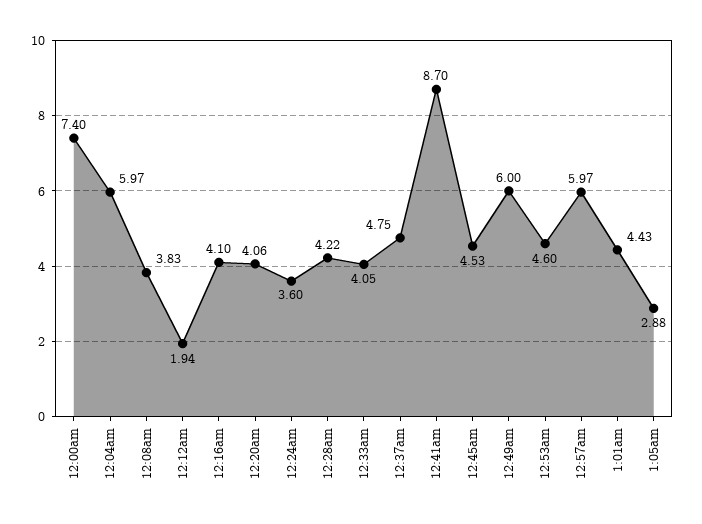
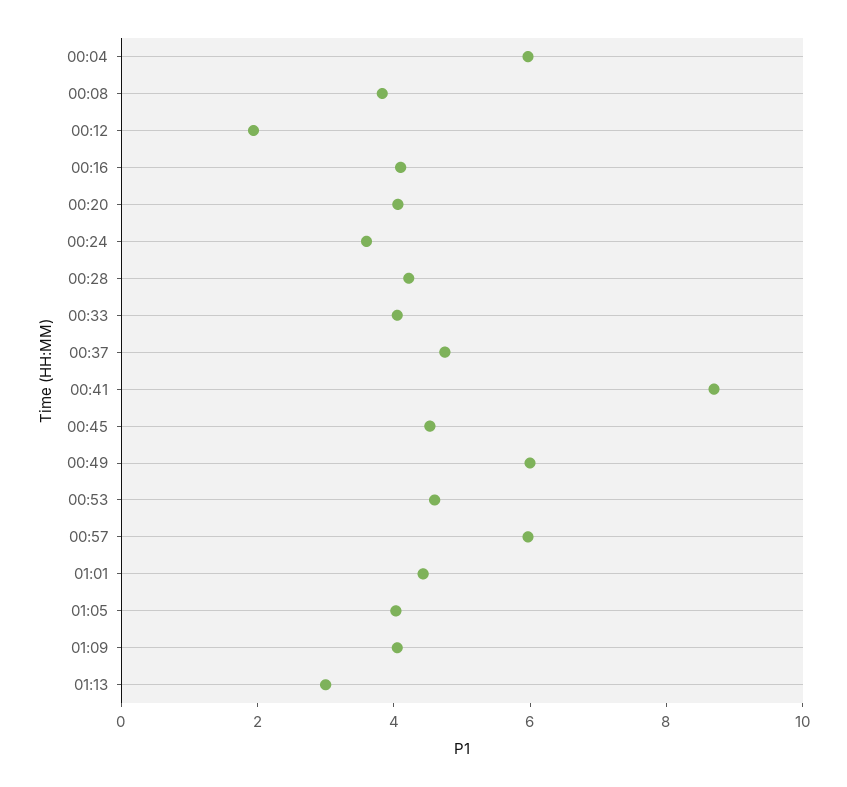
12:00am: 7.4 -> none
1:05am: 2.88 -> 4
01:09: none -> 4
01:13: none -> 3

